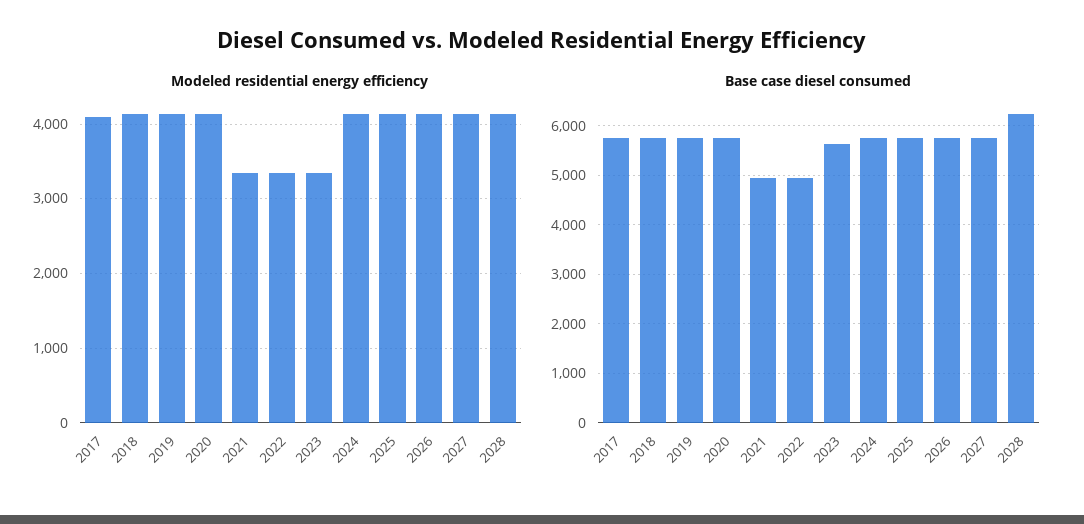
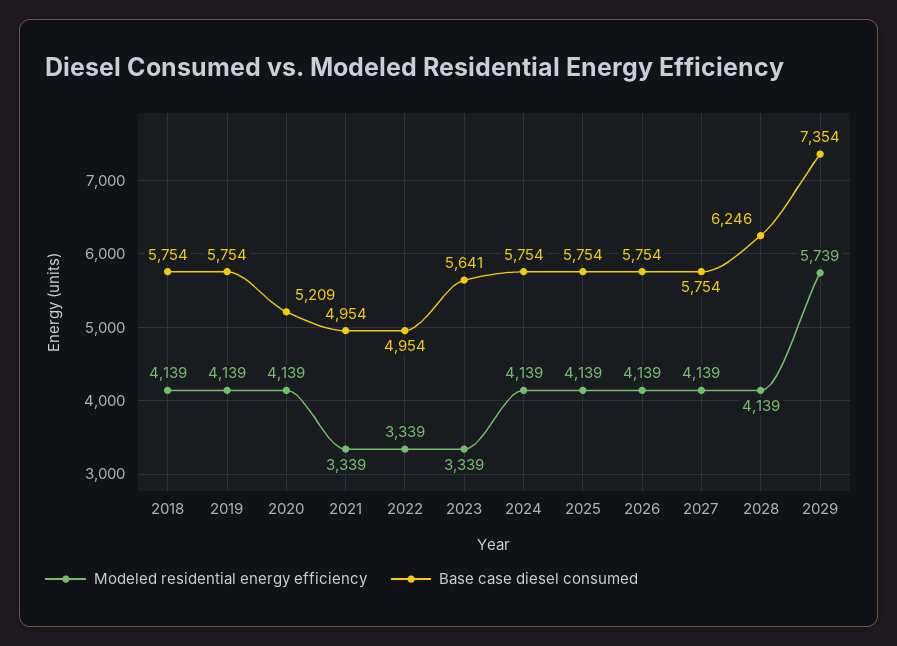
Modeled residential energy efficiency, 2017: 4100 -> none
Base case diesel consumed, 2017: 5800 -> none
Base case diesel consumed, 2020: 5800 -> 5209
Modeled residential energy efficiency, 2029: none -> 5739
Base case diesel consumed, 2029: none -> 7354

